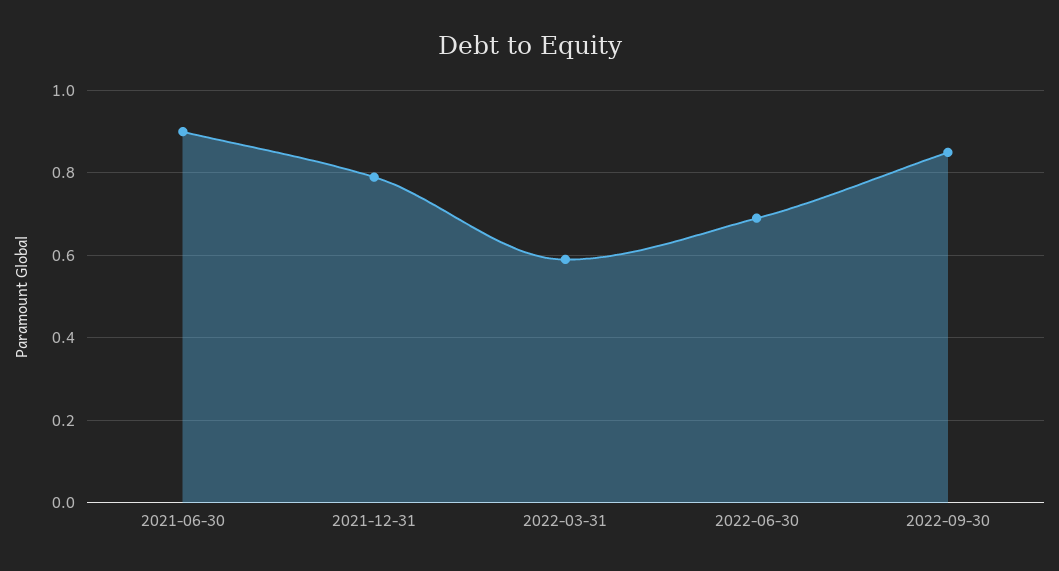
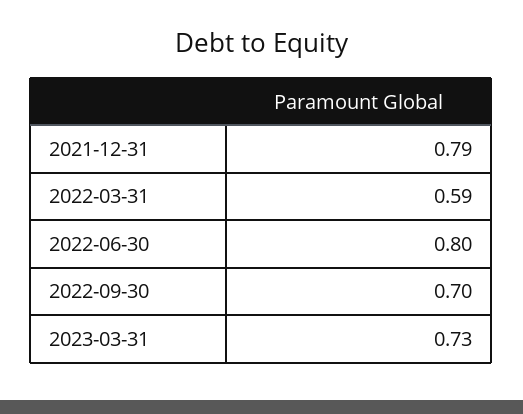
2021-06-30: 0.9 -> none
2022-06-30: 0.7 -> 0.8
2022-09-30: 0.85 -> 0.7
2023-03-31: none -> 0.73

